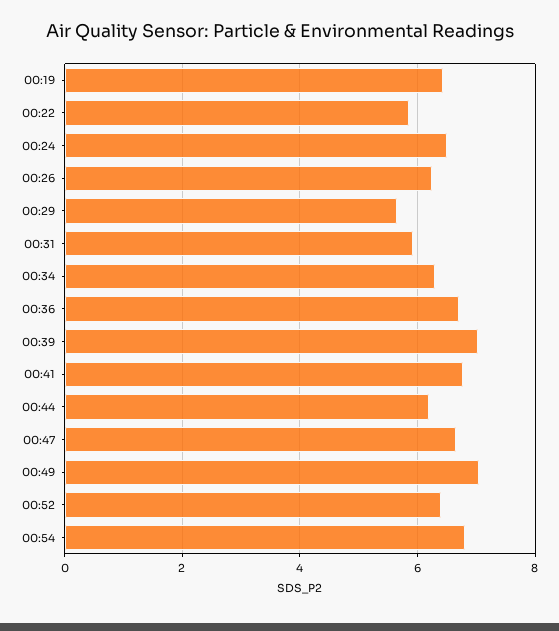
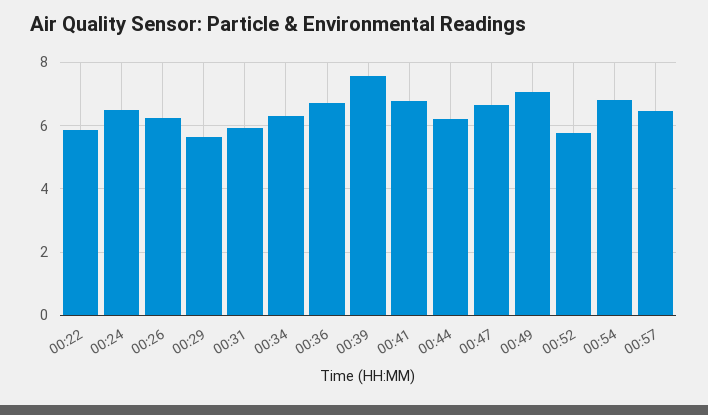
00:19: 6.4 -> none
00:39: 7 -> 7.6
00:52: 6.4 -> 5.8
00:57: none -> 6.4

